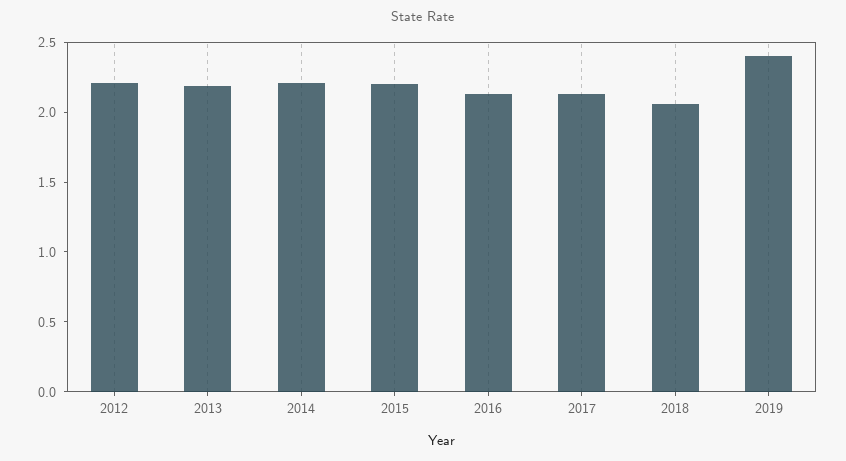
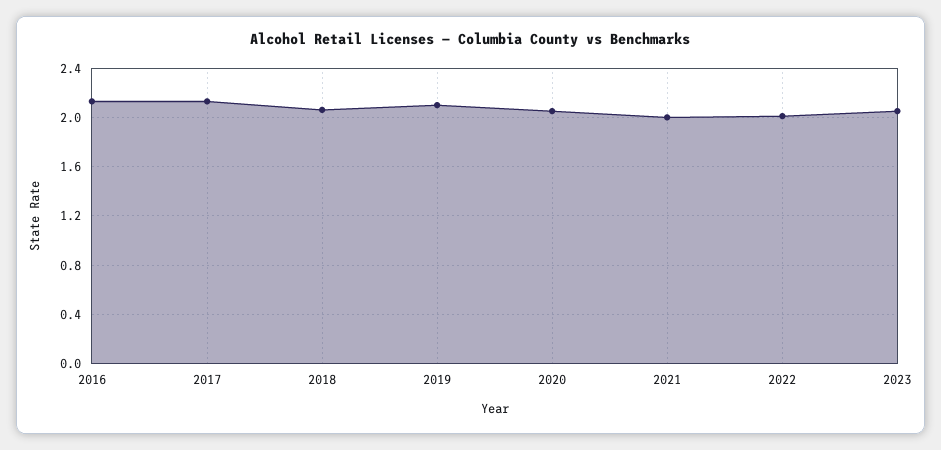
2012: 2.2 -> none
2013: 2.2 -> none
2014: 2.2 -> none
2015: 2.2 -> none
2019: 2.4 -> 2.1
2020: none -> 2.05
2021: none -> 2
2022: none -> 2
2023: none -> 2.05

